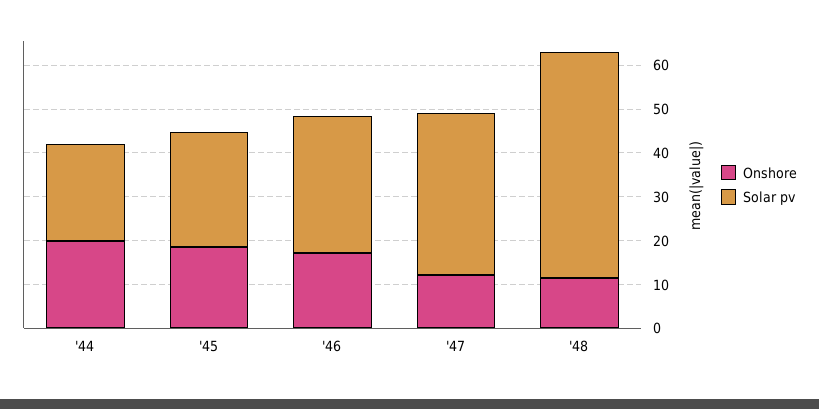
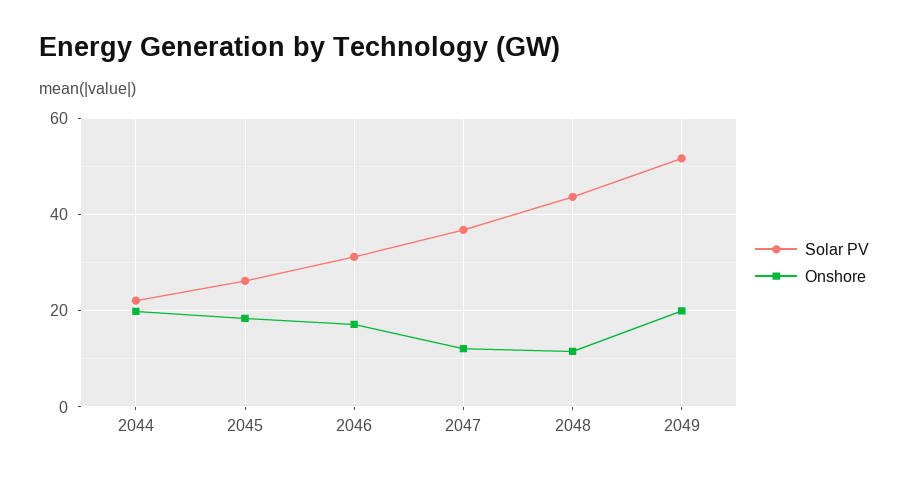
Solar pv, '48: 52 -> 44
Solar pv, 2049: none -> 52
Onshore, 2049: none -> 20

